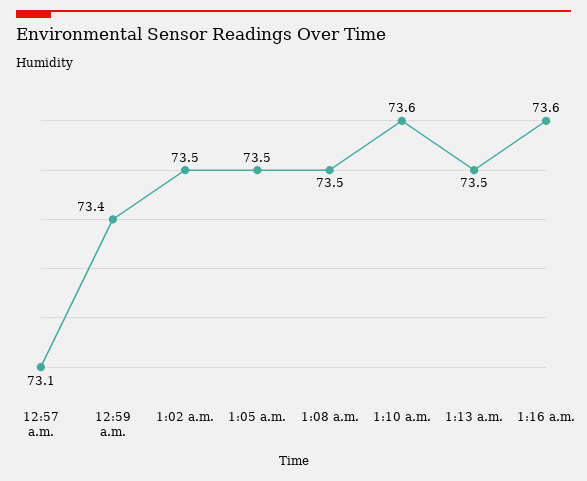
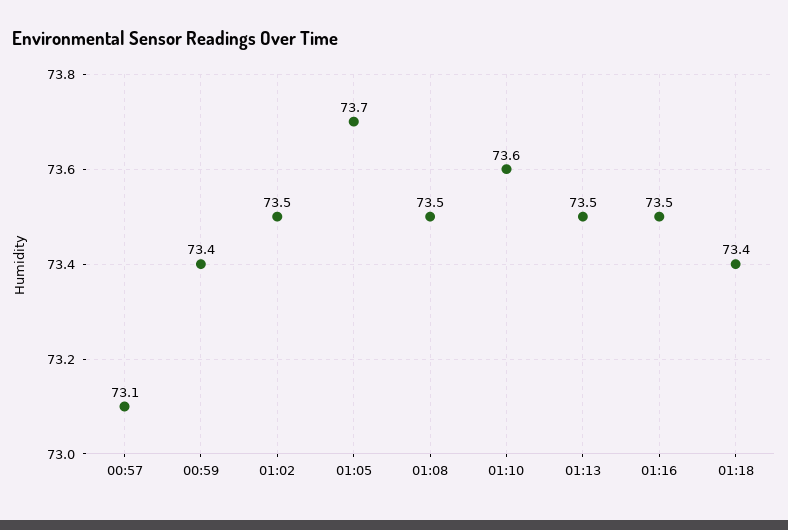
1:05 a.m.: 73.5 -> 73.7
1:16 a.m.: 73.6 -> 73.5
01:18: none -> 73.4

